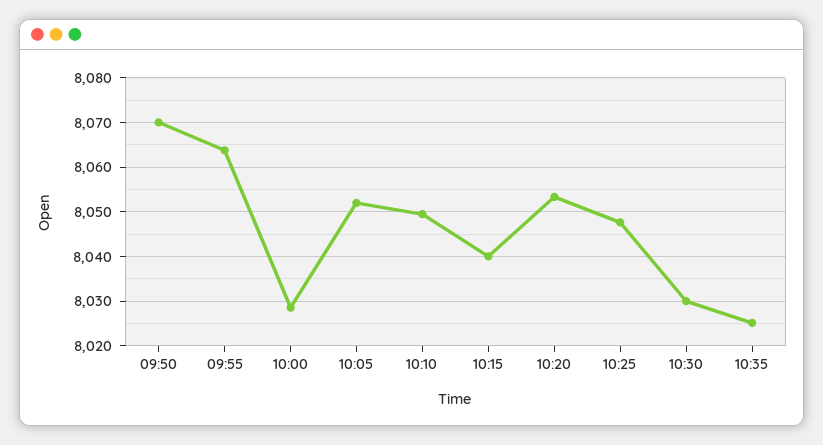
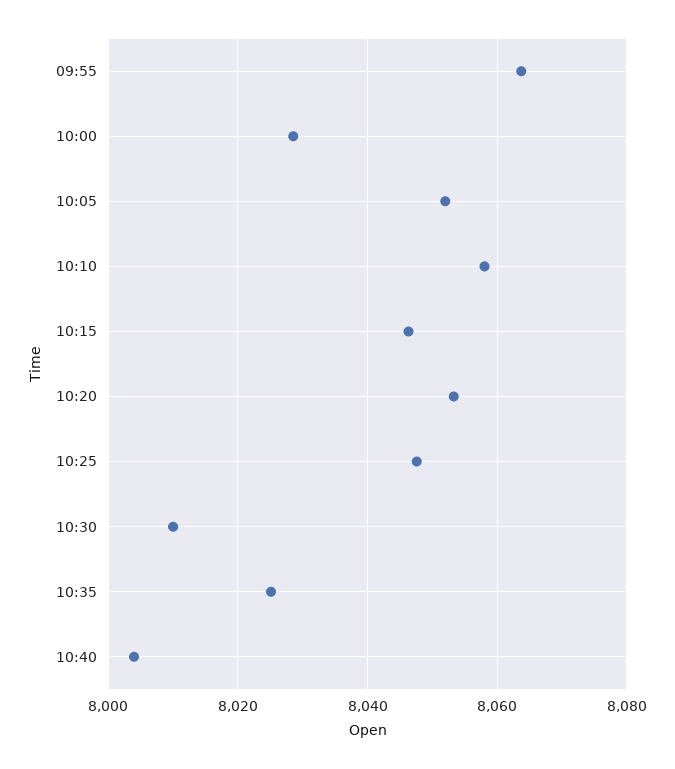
09:50: 8070 -> none
10:10: 8050 -> 8058
10:15: 8040 -> 8046
10:30: 8030 -> 8010
10:40: none -> 8004

